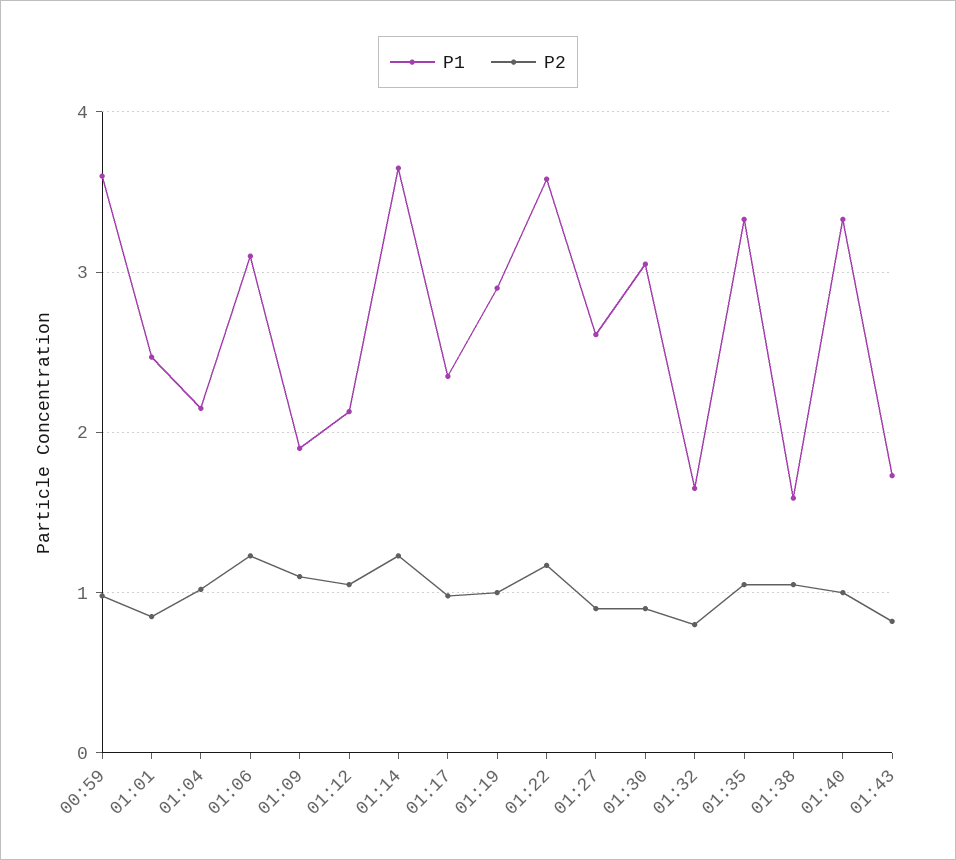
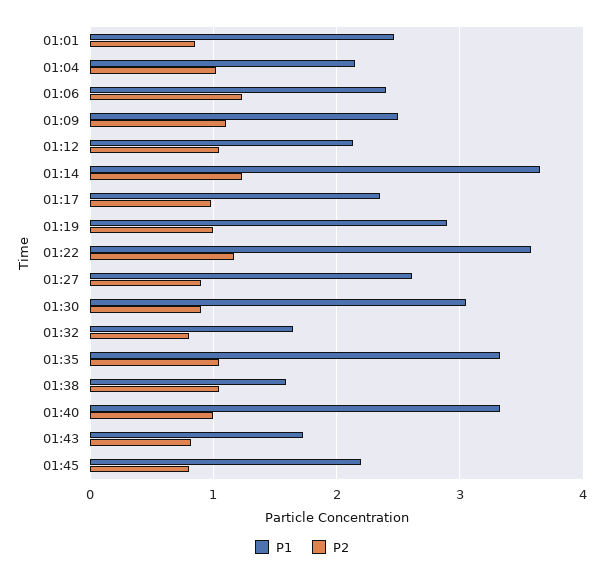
P1, 00:59: 3.6 -> none
P2, 00:59: 1 -> none
P1, 01:06: 3.1 -> 2.4
P1, 01:09: 1.9 -> 2.5
P1, 01:45: none -> 2.2
P2, 01:45: none -> 0.8

